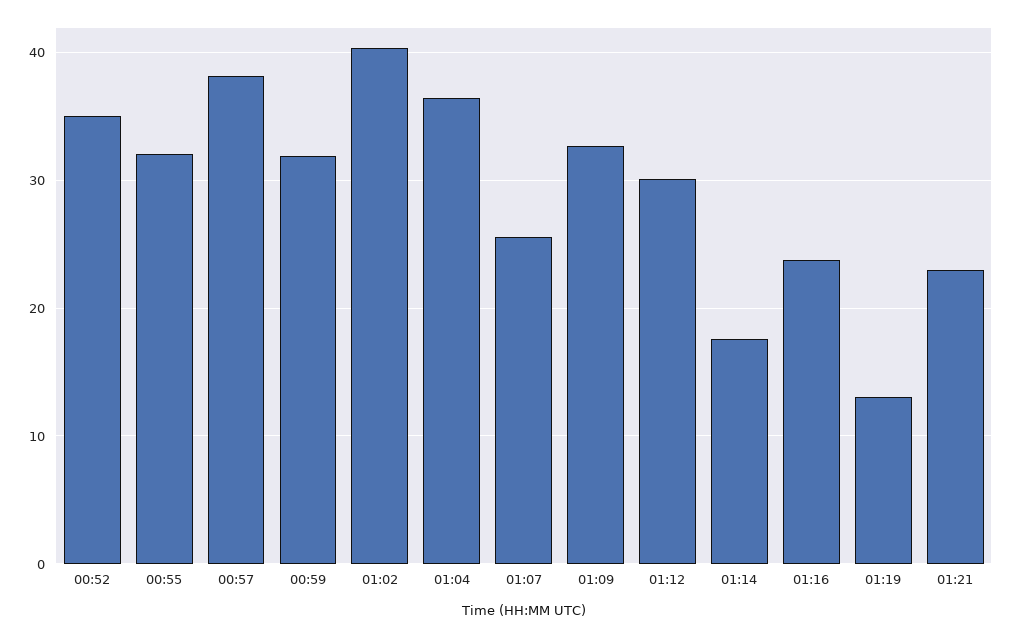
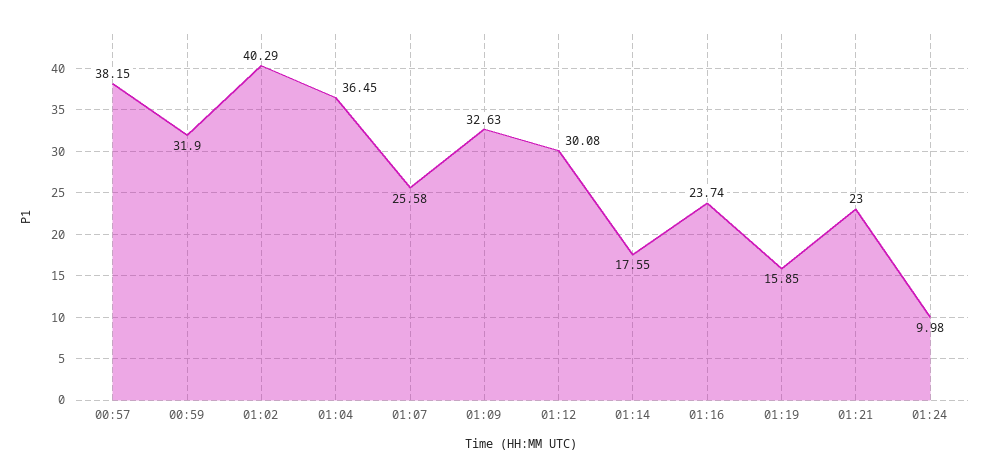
00:52: 35 -> none
00:55: 32 -> none
01:19: 13 -> 15.85
01:24: none -> 9.98

